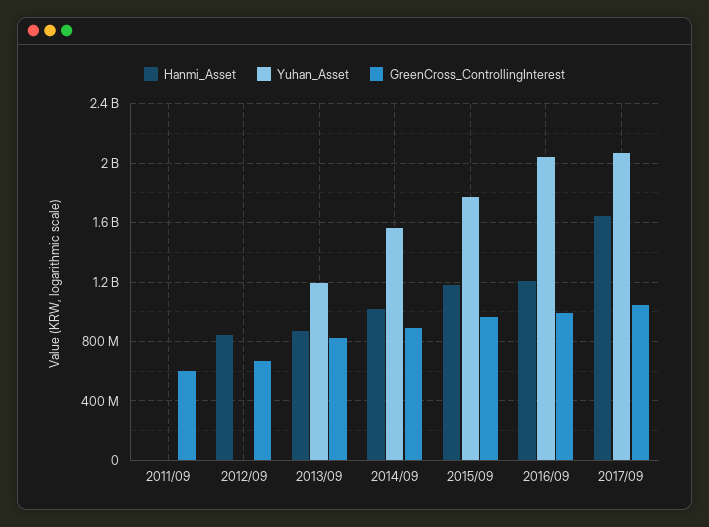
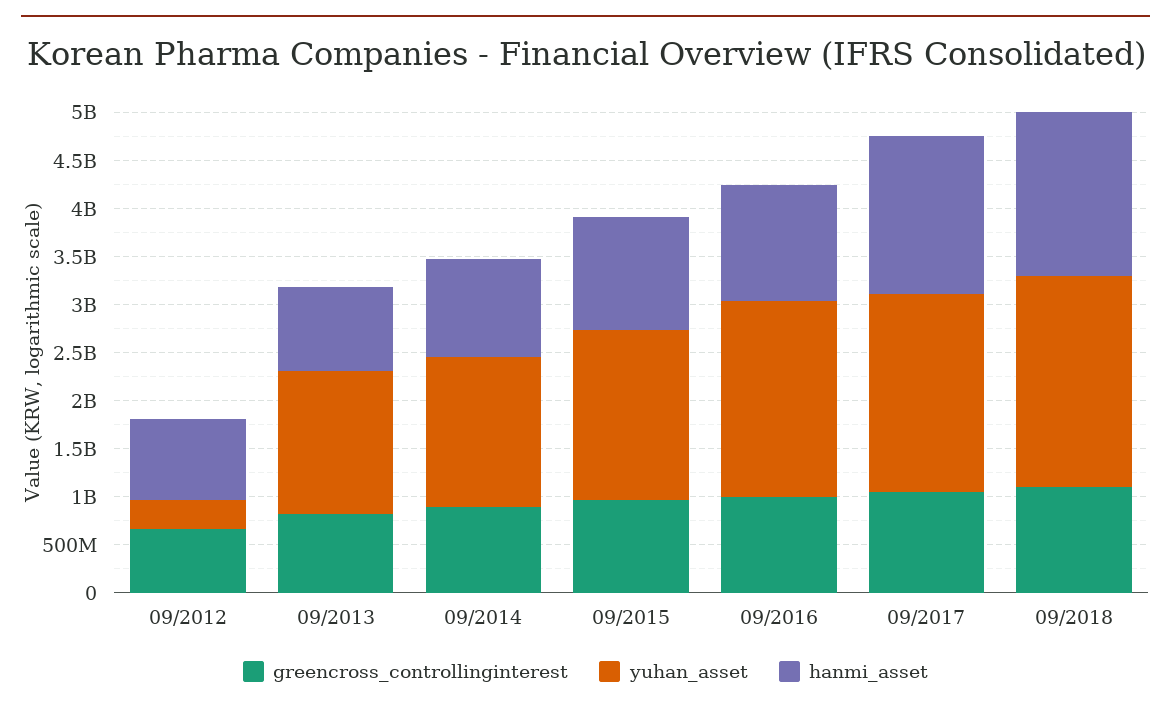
Hanmi_Asset, 2011/09: 0 -> none
Yuhan_Asset, 2011/09: 0 -> none
GreenCross_ControllingInterest, 2011/09: 600000000 -> none
Yuhan_Asset, 2012/09: 0 -> 300000000
Yuhan_Asset, 2013/09: 1200000000 -> 1500000000
GreenCross_ControllingInterest, 09/2018: none -> 1100000000
Yuhan_Asset, 09/2018: none -> 2200000000
Hanmi_Asset, 09/2018: none -> 1700000000

